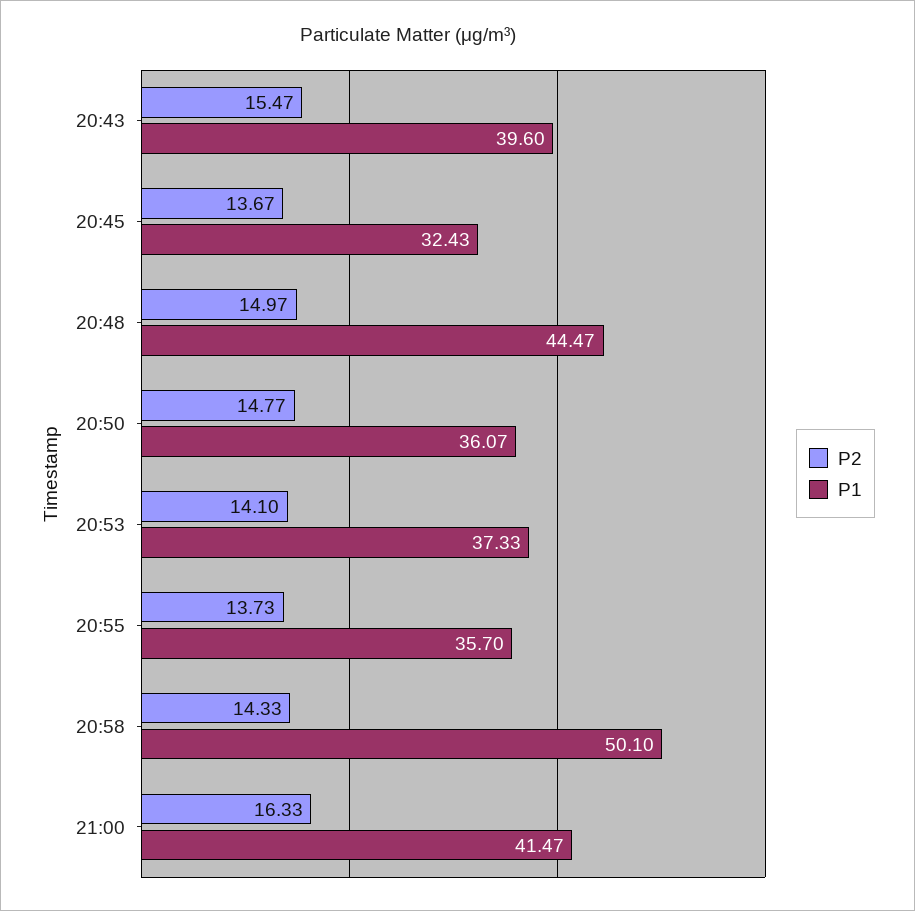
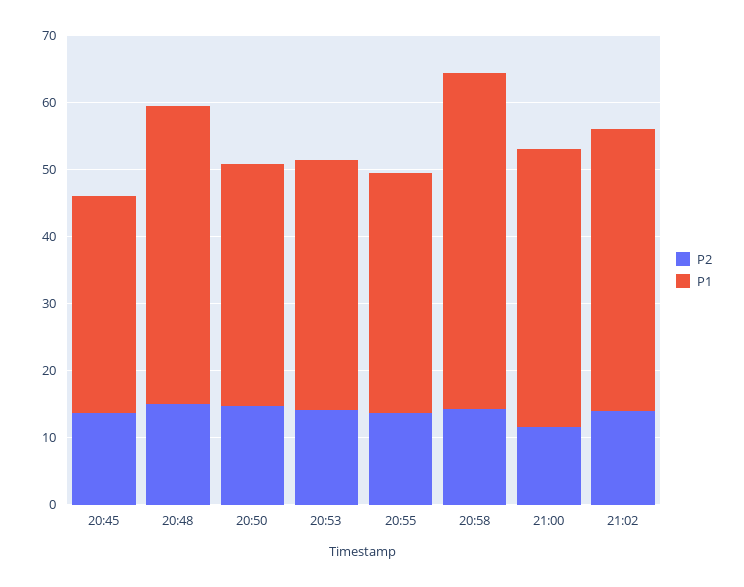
P2, 20:43: 15.47 -> none
P1, 20:43: 39.6 -> none
P2, 21:00: 16.33 -> 12
P2, 21:02: none -> 14
P1, 21:02: none -> 42

